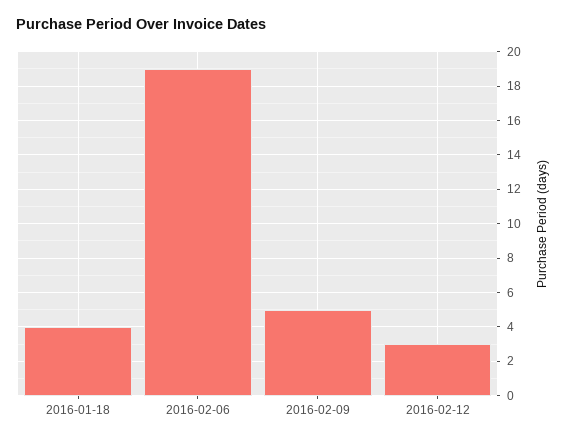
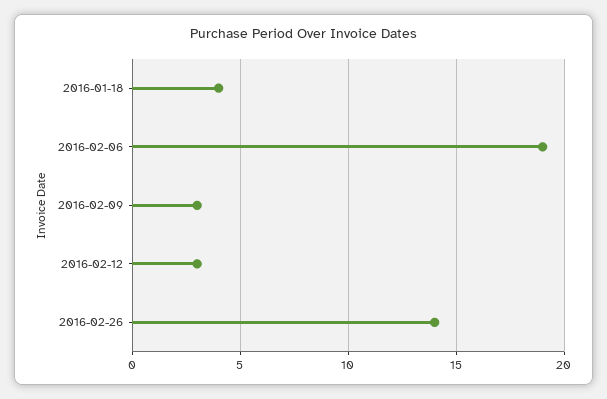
2016-02-09: 5 -> 3
2016-02-26: none -> 14

